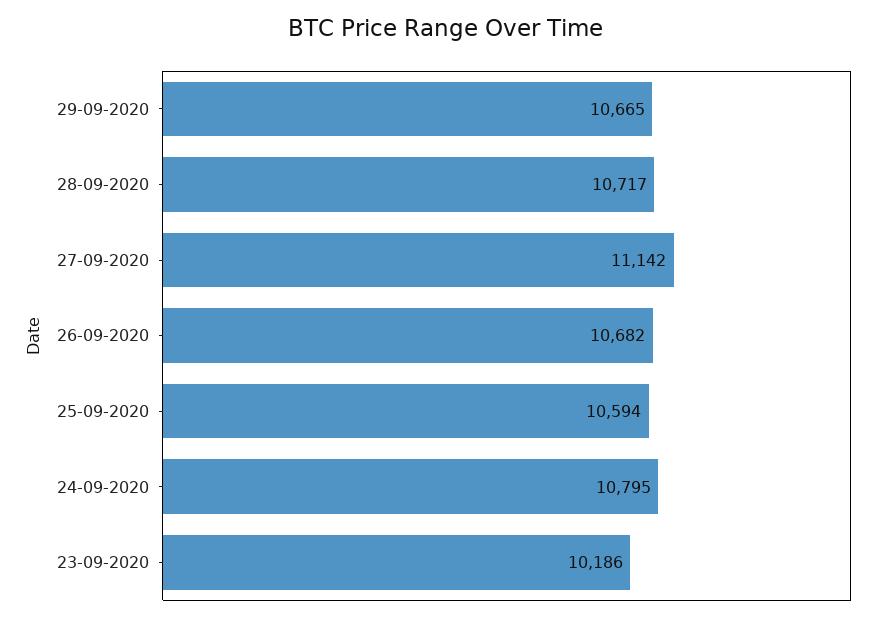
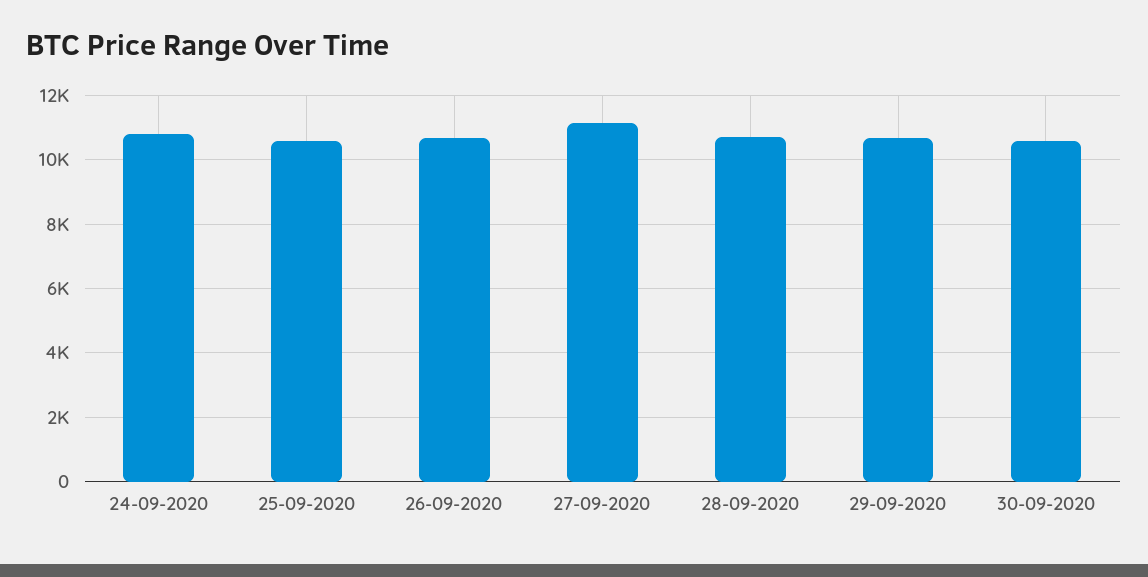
23-09-2020: 10186 -> none
30-09-2020: none -> 10600

